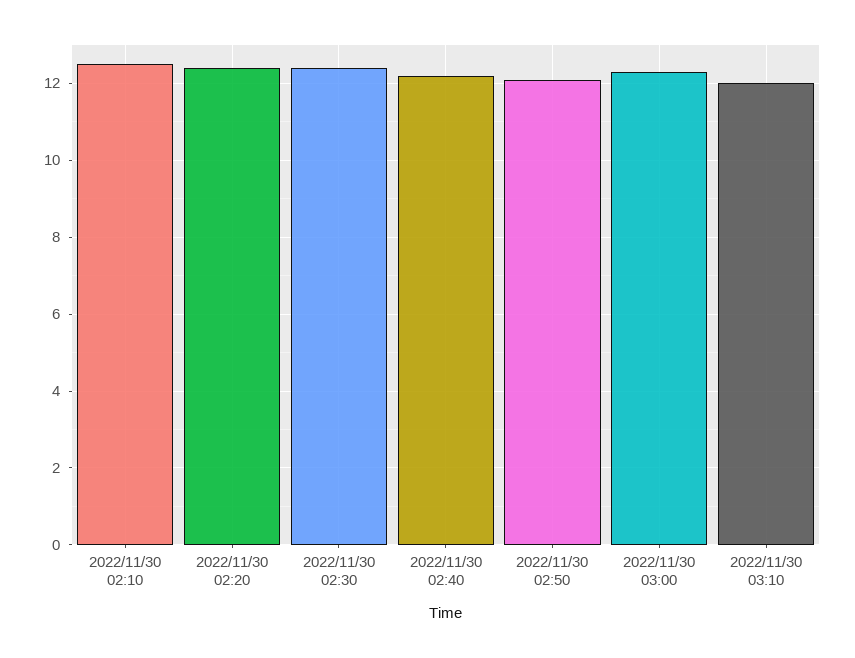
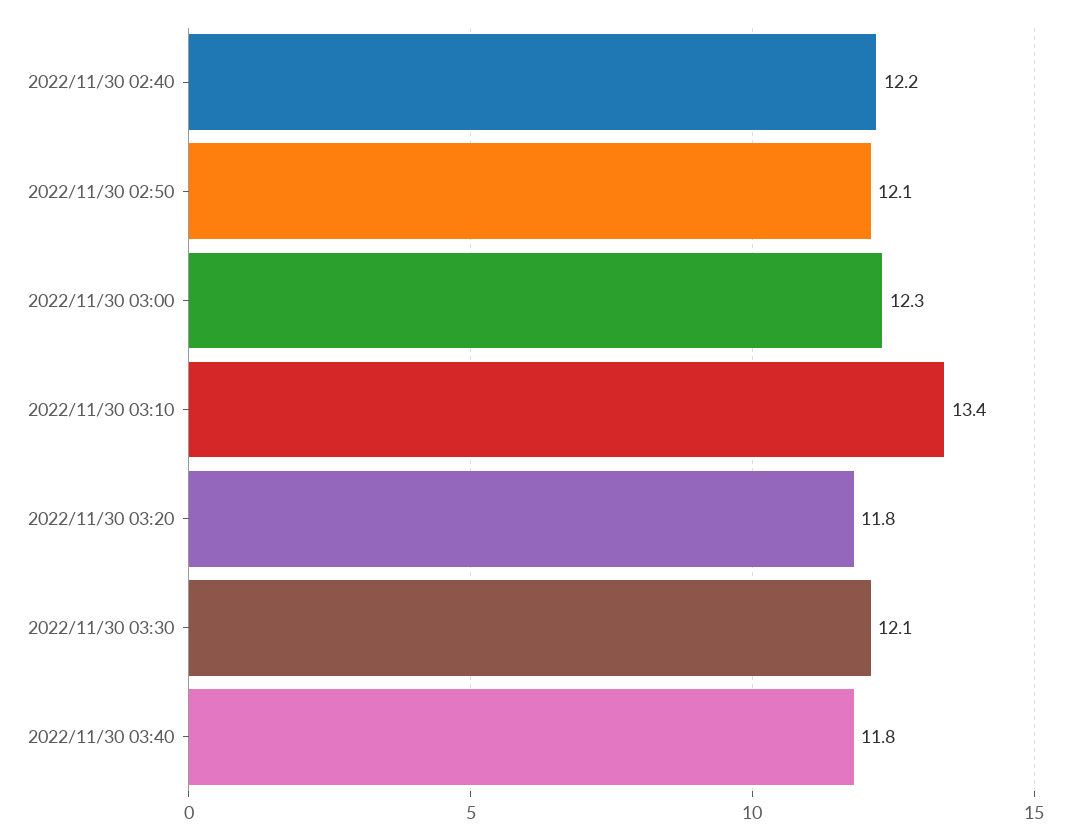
2022/11/30 02:10: 12.5 -> none
2022/11/30 02:20: 12.5 -> none
2022/11/30 02:30: 12.5 -> none
2022/11/30 03:10: 12 -> 13.4
2022/11/30 03:20: none -> 11.8
2022/11/30 03:30: none -> 12.1
2022/11/30 03:40: none -> 11.8

